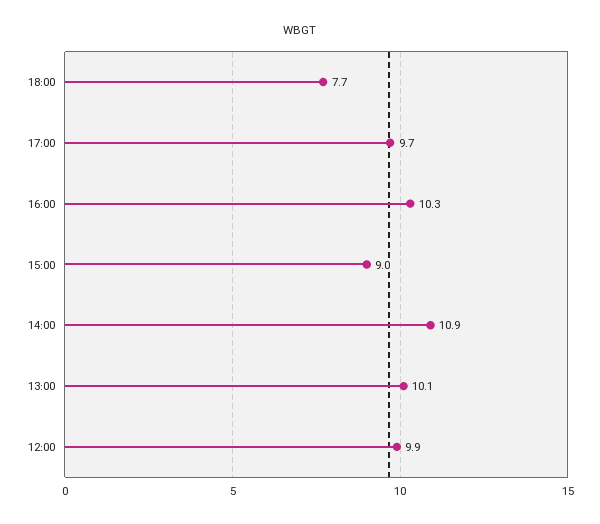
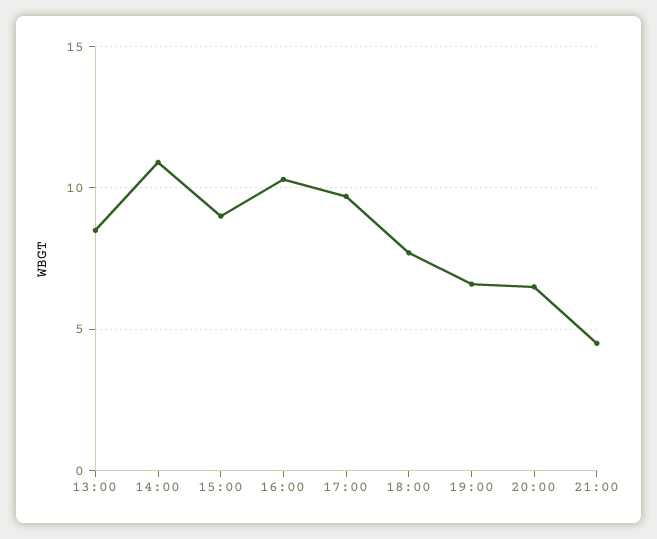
13:00: 10.1 -> 8.5
12:00: 9.9 -> none
19:00: none -> 6.5
20:00: none -> 6.5
21:00: none -> 4.5

